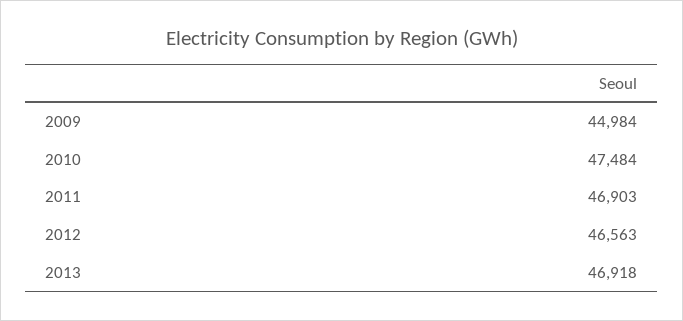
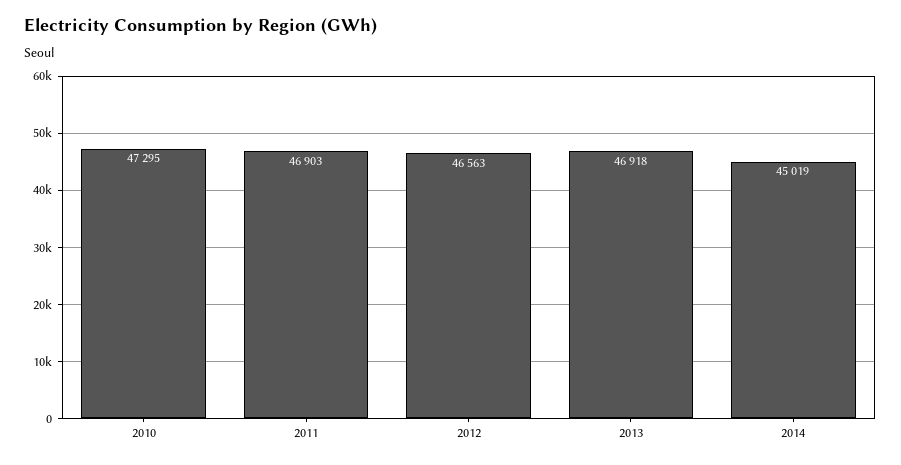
2009: 44984 -> none
2010: 47484 -> 47295
2014: none -> 45019

